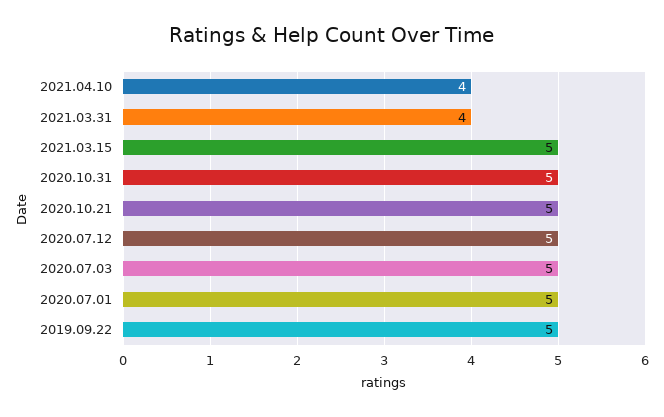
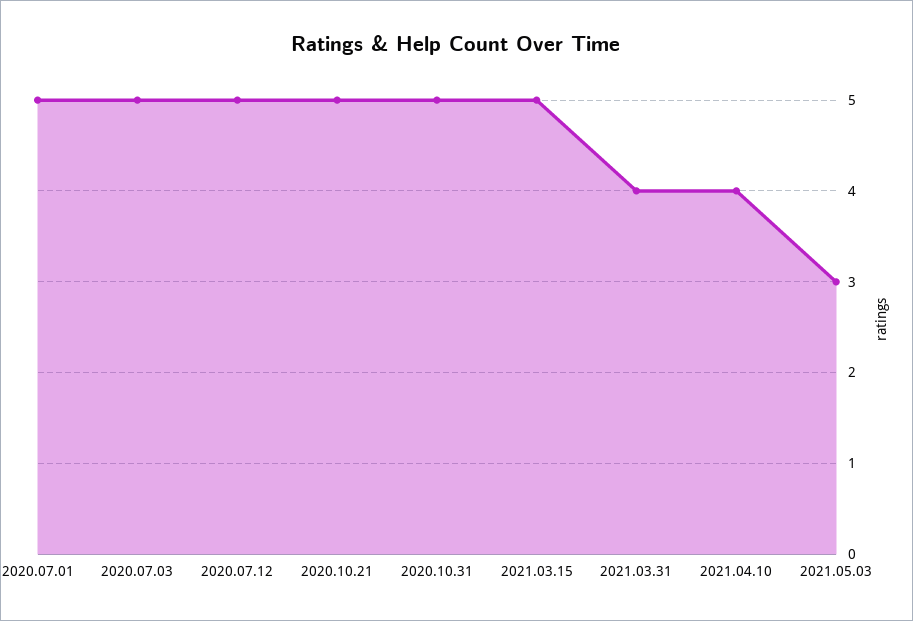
2019.09.22: 5 -> none
2021.05.03: none -> 3

